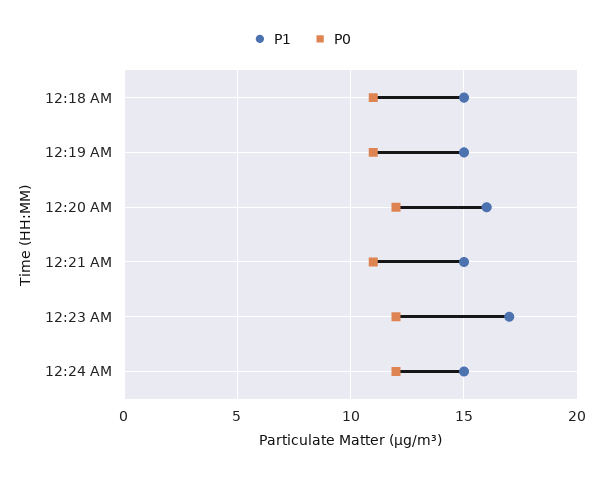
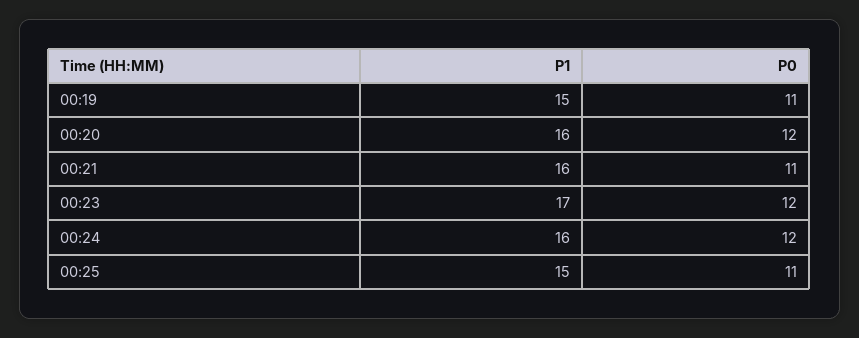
P1, 12:18 AM: 15 -> none
P0, 12:18 AM: 11 -> none
P1, 12:21 AM: 15 -> 16
P1, 12:24 AM: 15 -> 16
P1, 00:25: none -> 15
P0, 00:25: none -> 11

